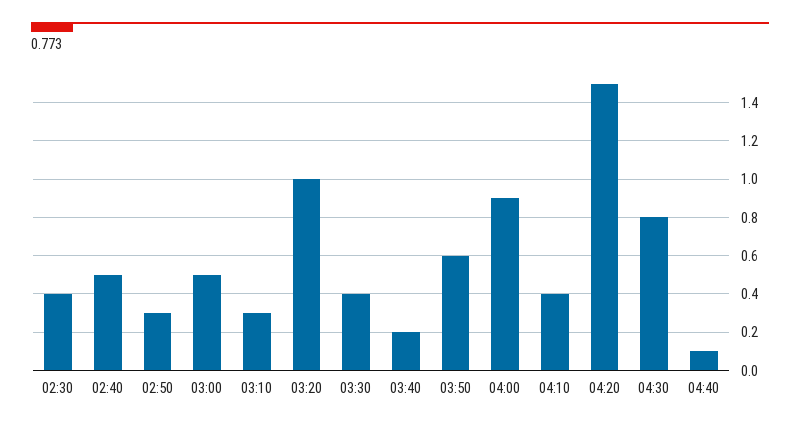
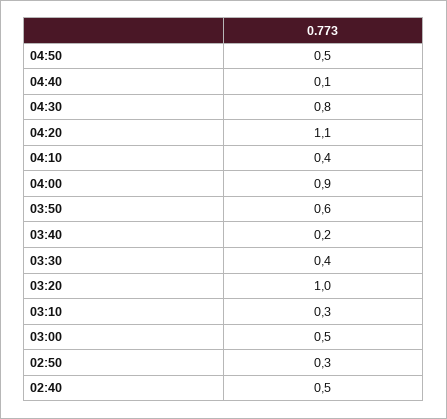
02:30: 0.4 -> none
04:20: 1.5 -> 1.1
04:50: none -> 0.5

